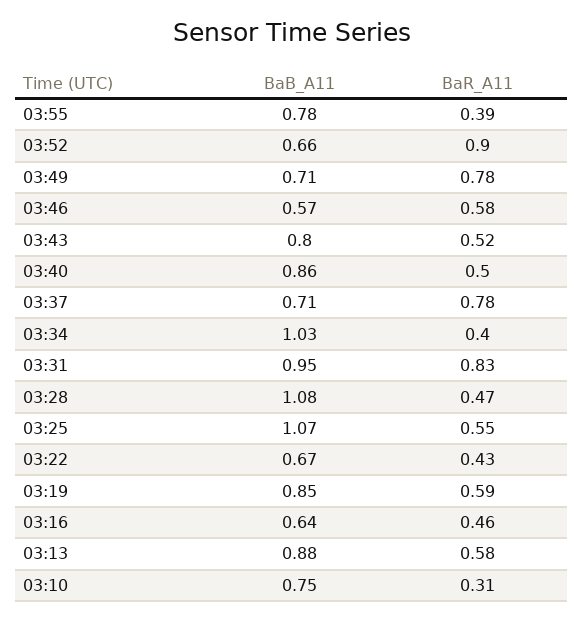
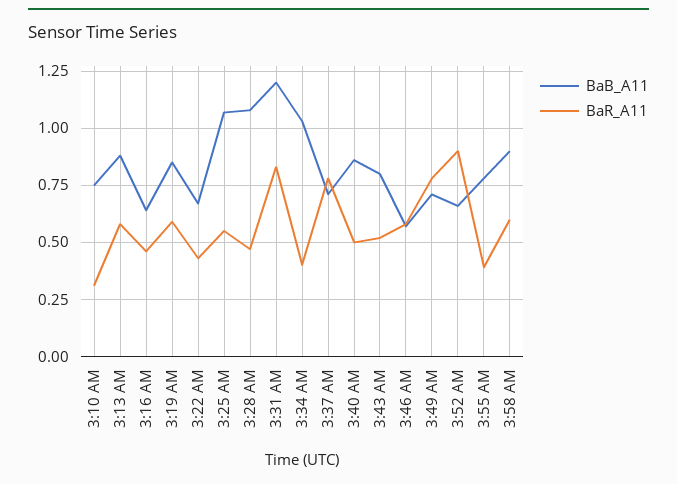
BaB_A11, 03:31: 0.95 -> 1.2
BaB_A11, 3:58 AM: none -> 0.9
BaR_A11, 3:58 AM: none -> 0.6

